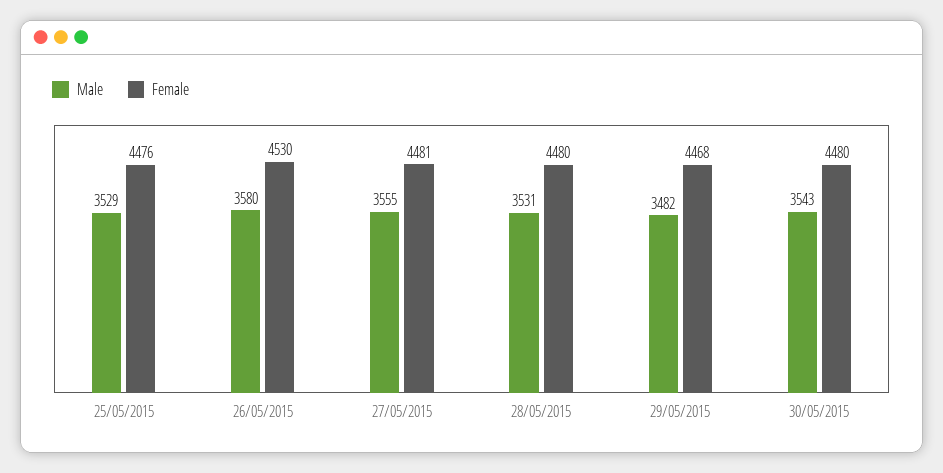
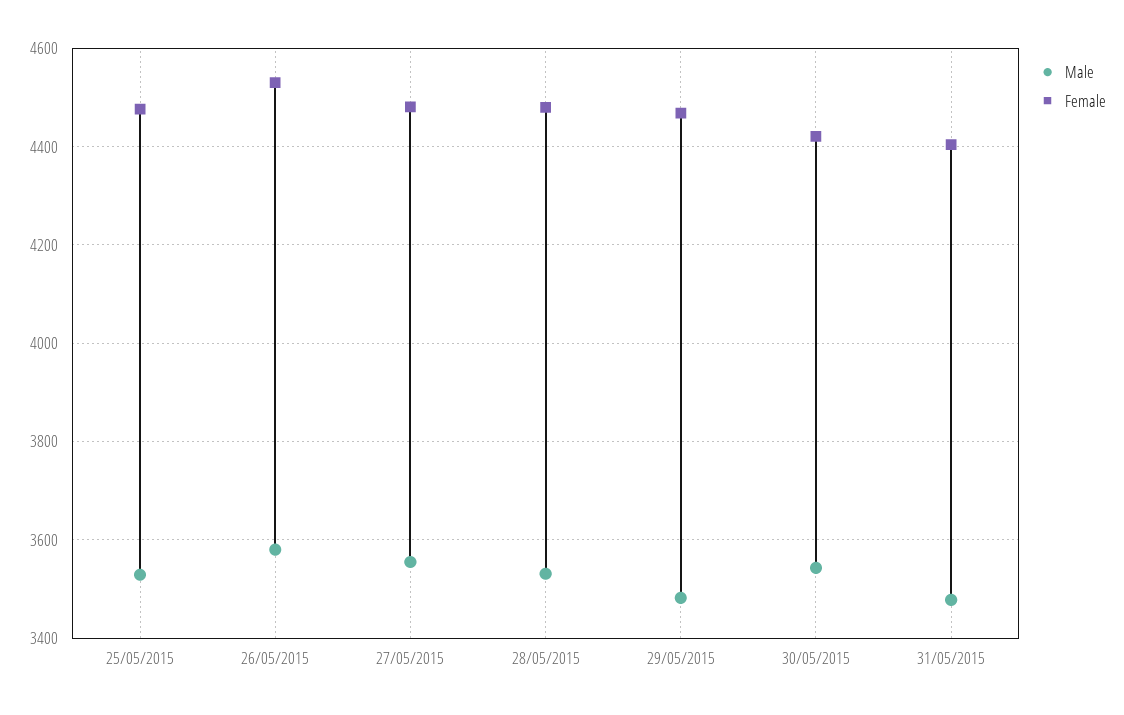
Female, 30/05/2015: 4480 -> 4420
Male, 31/05/2015: none -> 3480
Female, 31/05/2015: none -> 4400

